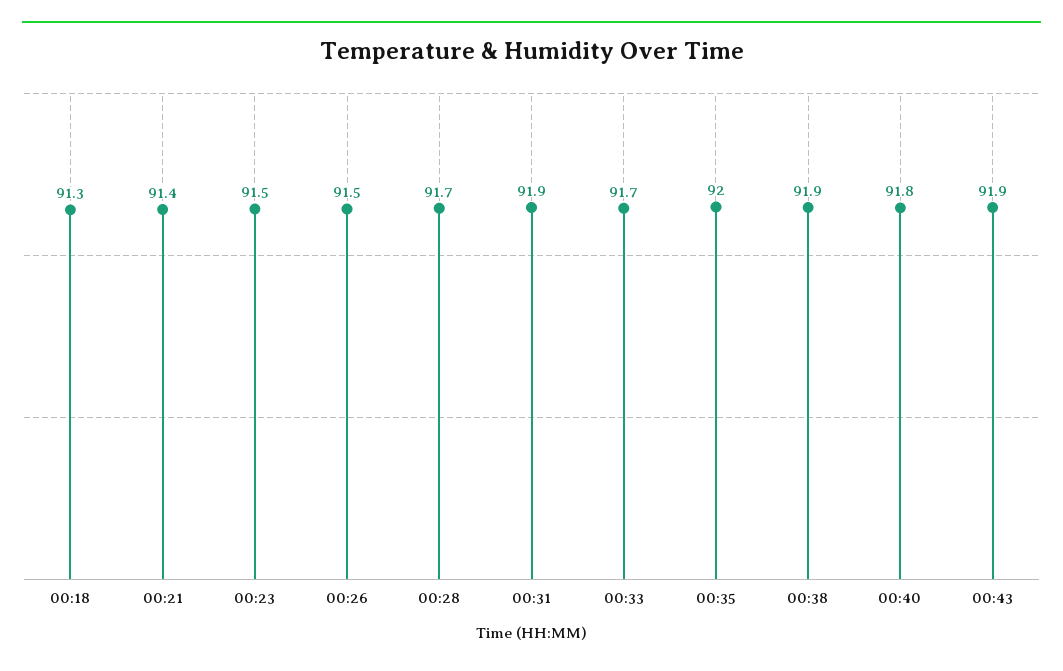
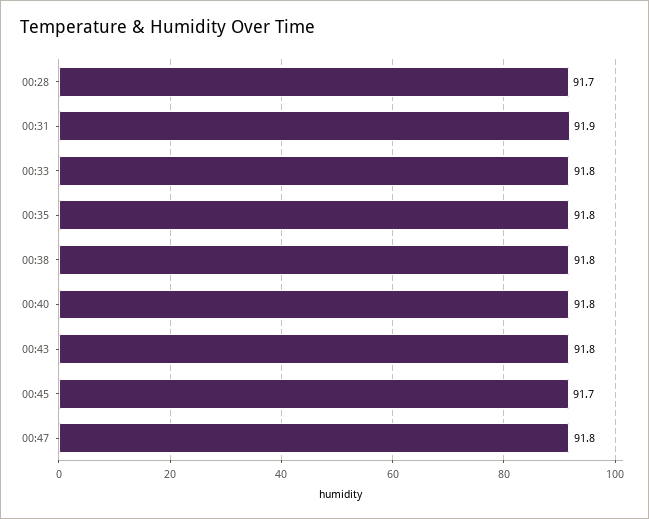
00:18: 91.3 -> none
00:21: 91.4 -> none
00:23: 91.5 -> none
00:26: 91.5 -> none
00:33: 91.7 -> 91.8
00:35: 92 -> 91.8
00:38: 91.9 -> 91.8
00:43: 91.9 -> 91.8
00:45: none -> 91.7
00:47: none -> 91.8

